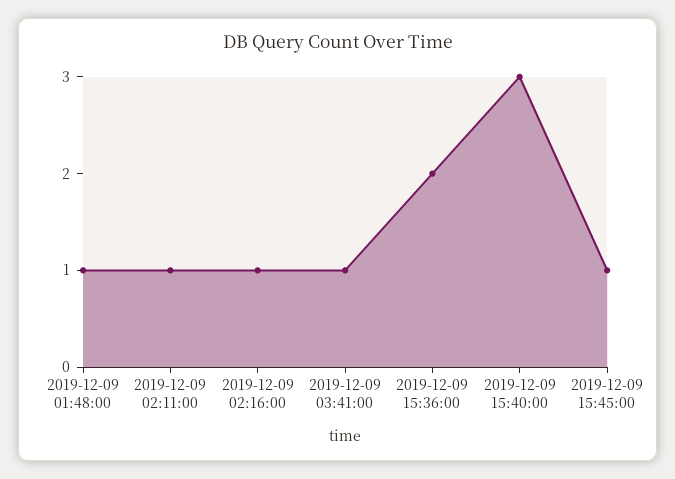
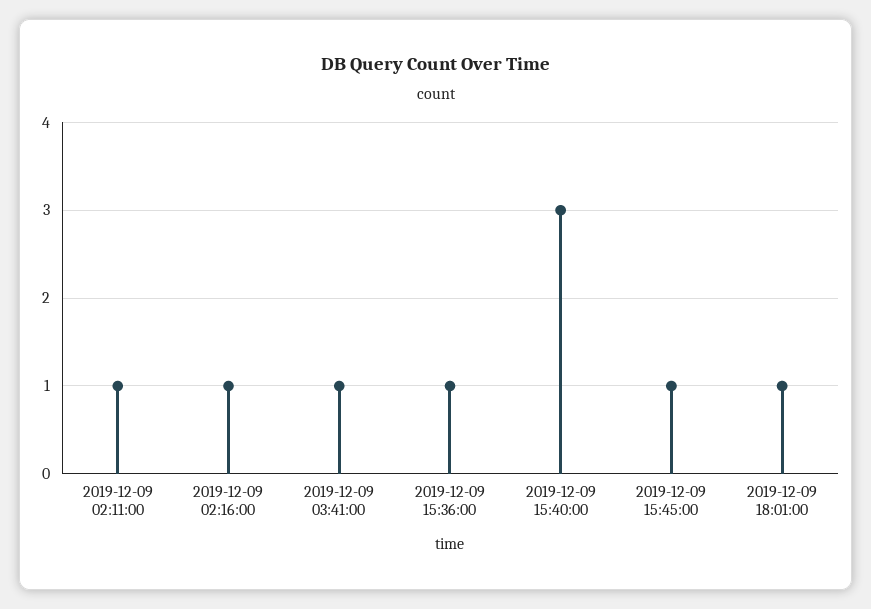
2019-12-09 01:48:00: 1 -> none
2019-12-09 15:36:00: 2 -> 1
2019-12-09 18:01:00: none -> 1

